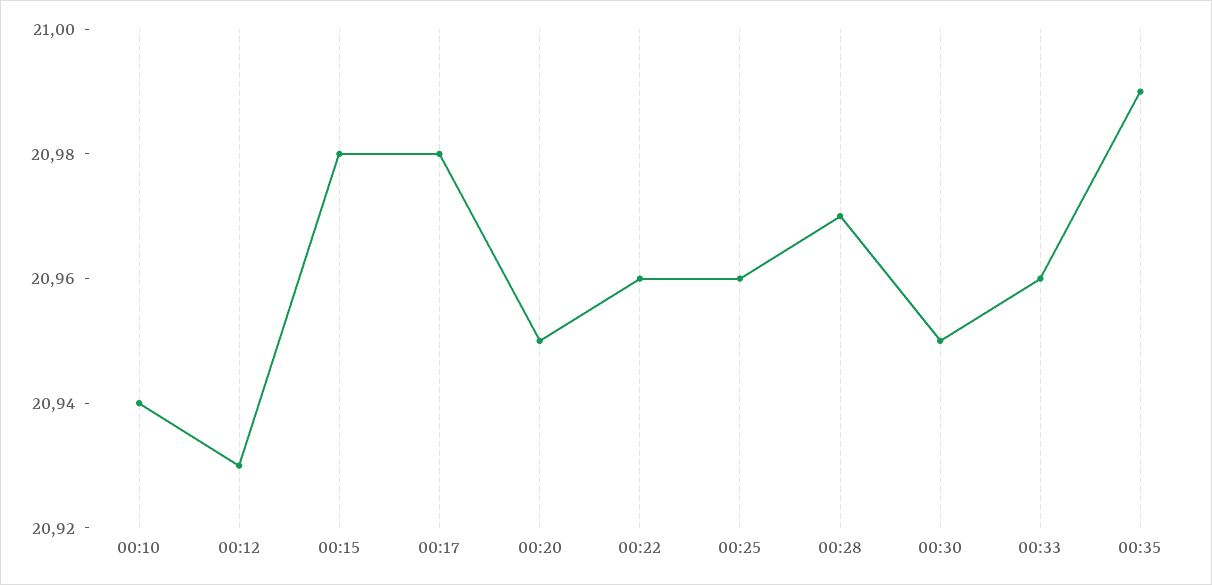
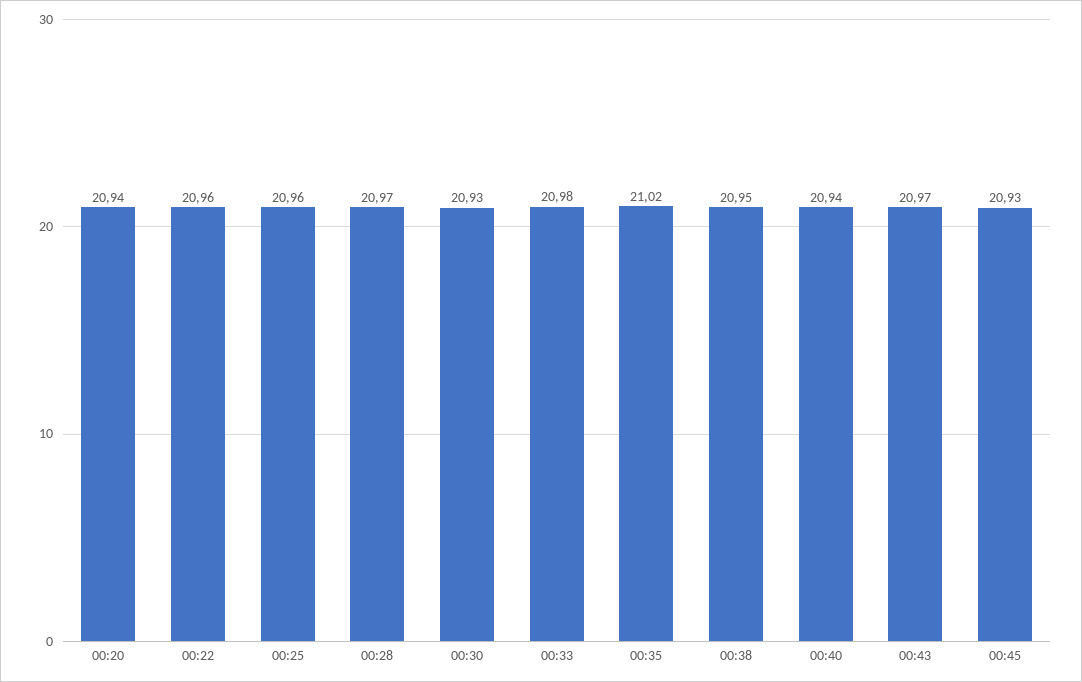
00:10: 20.94 -> none
00:12: 20.93 -> none
00:15: 20.98 -> none
00:17: 20.98 -> none
00:20: 20.95 -> 20.94
00:30: 20.95 -> 20.93
00:33: 20.96 -> 20.98
00:35: 20.99 -> 21.02
00:38: none -> 20.95
00:40: none -> 20.94
00:43: none -> 20.97
00:45: none -> 20.93

